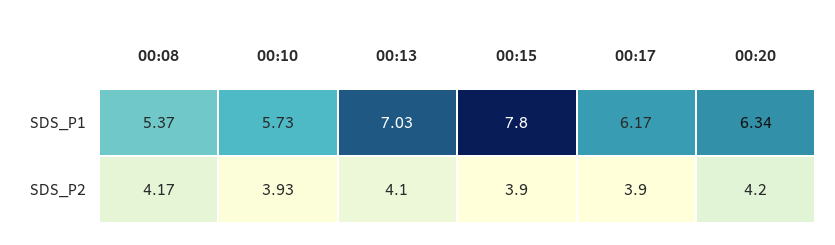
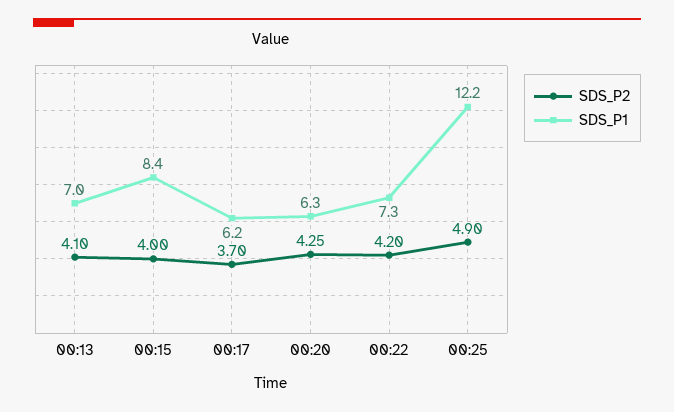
SDS_P1, 00:08: 5.37 -> none
SDS_P1, 00:10: 5.73 -> none
SDS_P1, 00:15: 7.8 -> 8.4
SDS_P2, 00:08: 4.17 -> none
SDS_P2, 00:10: 3.93 -> none
SDS_P2, 00:15: 3.9 -> 4
SDS_P2, 00:17: 3.9 -> 3.7
SDS_P2, 00:20: 4.2 -> 4.25
SDS_P2, 00:22: none -> 4.2
SDS_P1, 00:22: none -> 7.3
SDS_P2, 00:25: none -> 4.9
SDS_P1, 00:25: none -> 12.2

